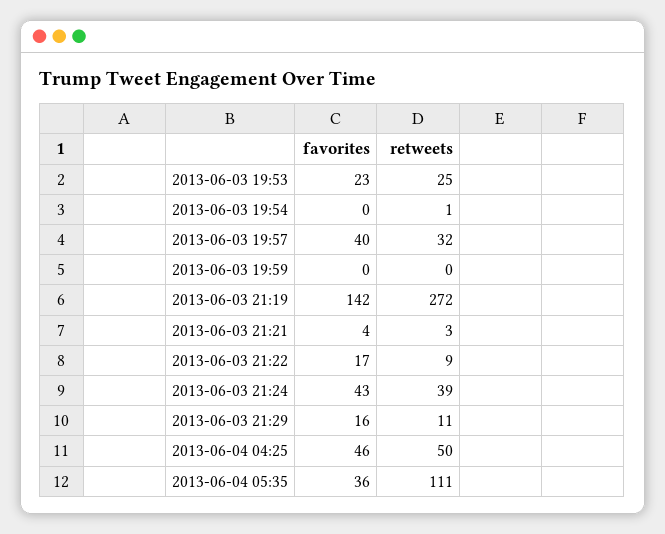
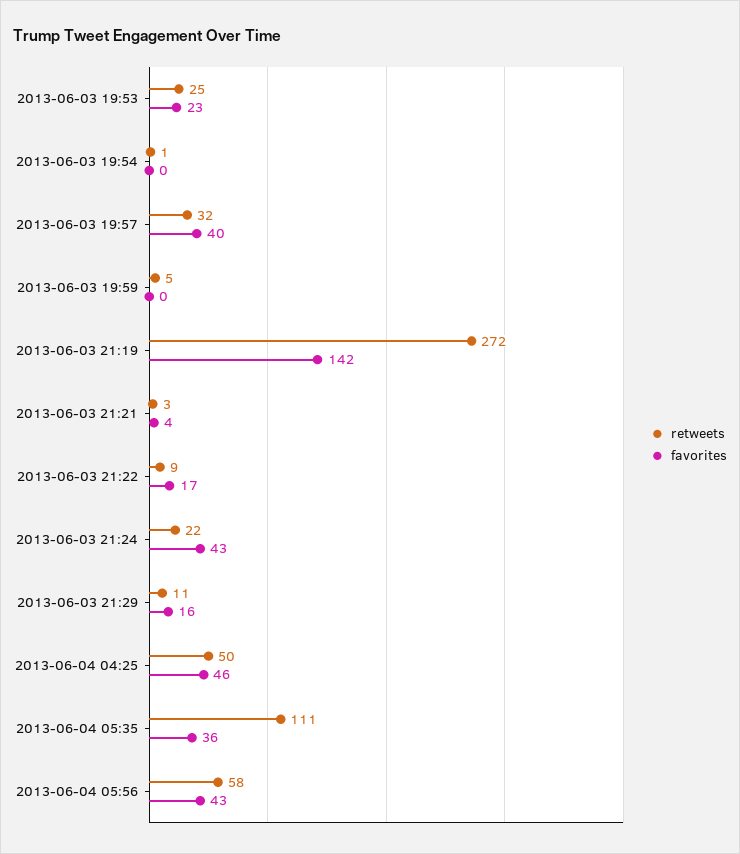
retweets, 2013-06-03 19:59: 0 -> 5
retweets, 2013-06-03 21:24: 39 -> 22
retweets, 2013-06-04 05:56: none -> 58
favorites, 2013-06-04 05:56: none -> 43

